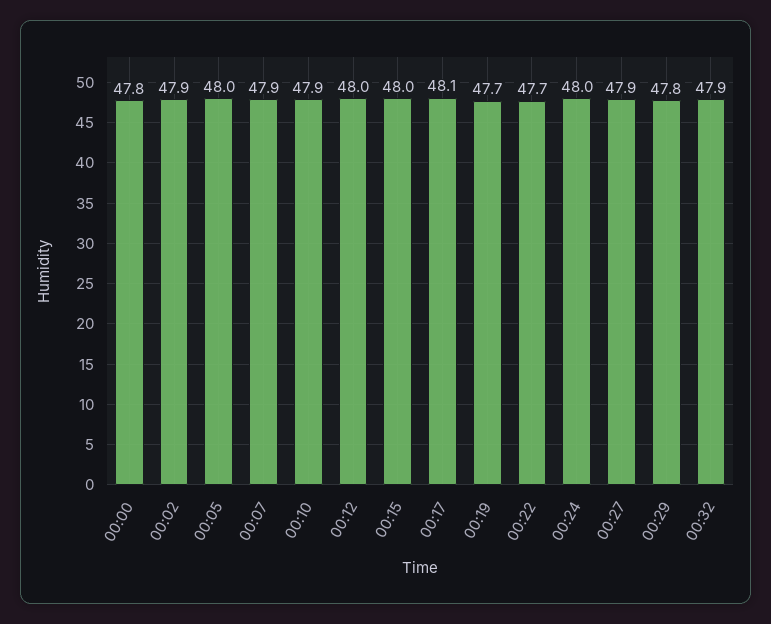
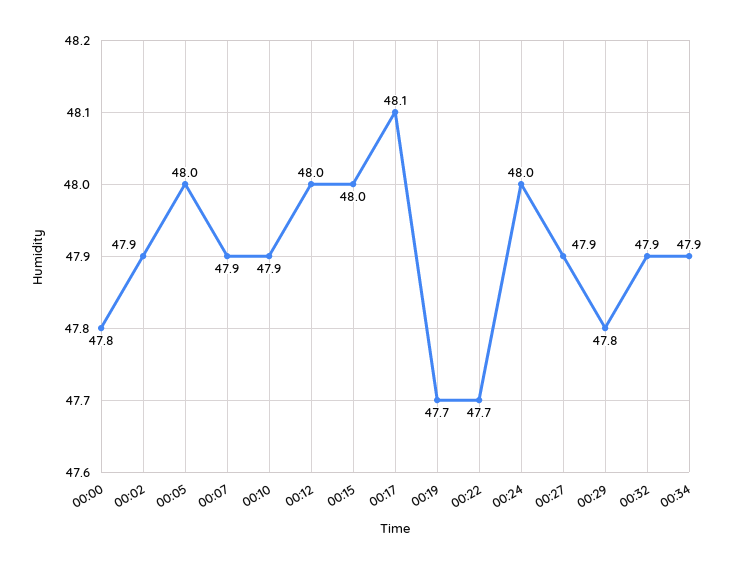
00:34: none -> 47.9

